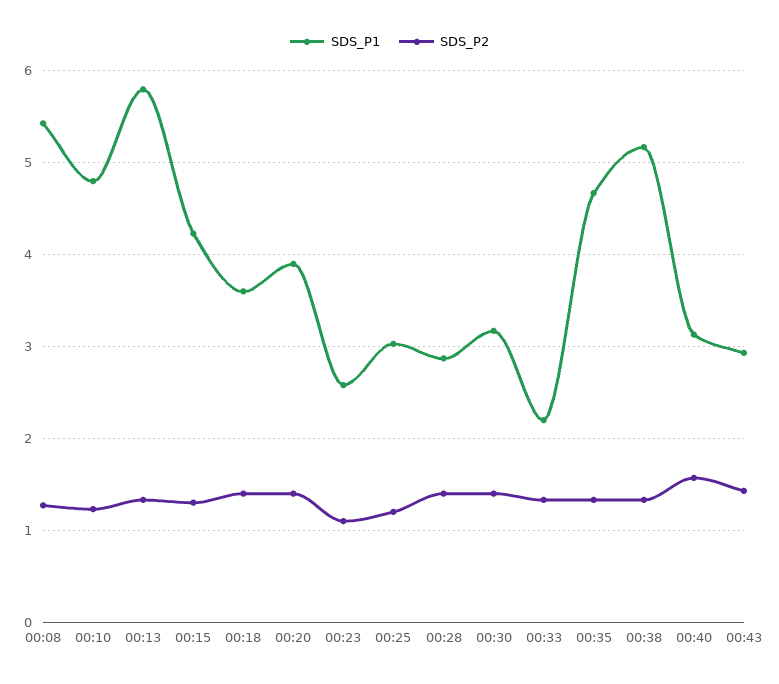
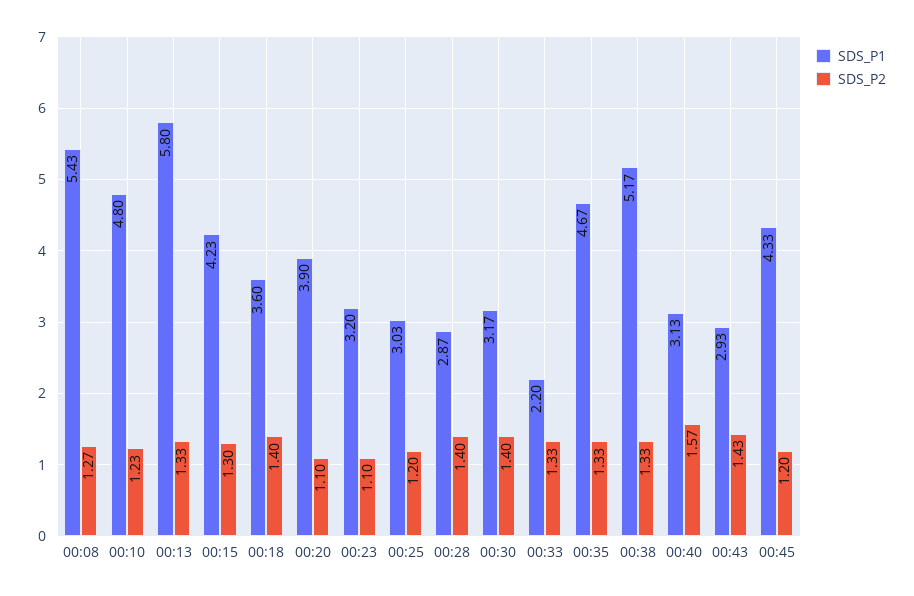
SDS_P2, 00:20: 1.4 -> 1.1
SDS_P1, 00:23: 2.6 -> 3.2
SDS_P1, 00:45: none -> 4.33
SDS_P2, 00:45: none -> 1.2

